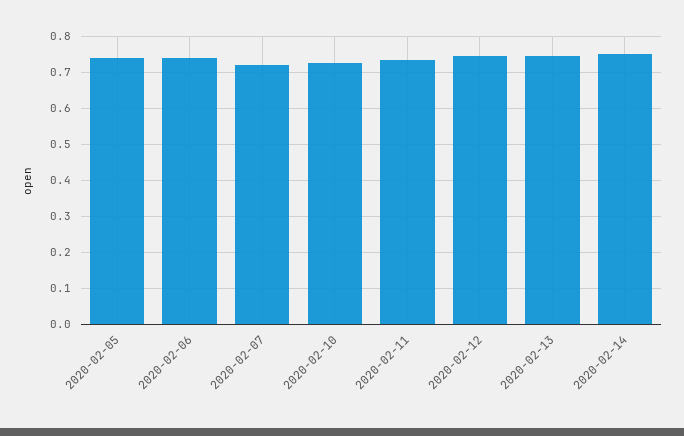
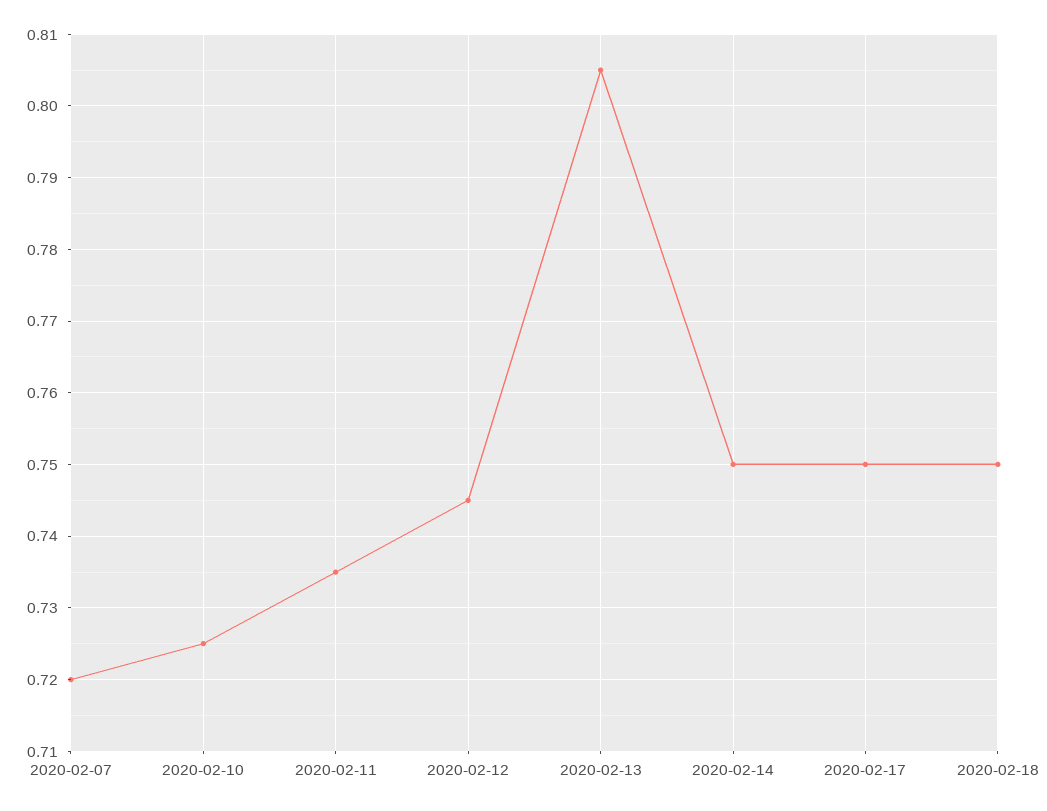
2020-02-05: 0.74 -> none
2020-02-06: 0.74 -> none
2020-02-13: 0.74 -> 0.805
2020-02-17: none -> 0.75
2020-02-18: none -> 0.75

